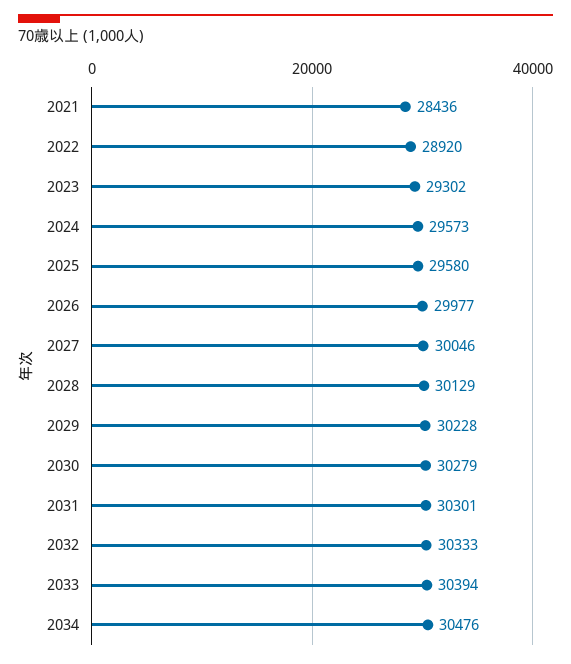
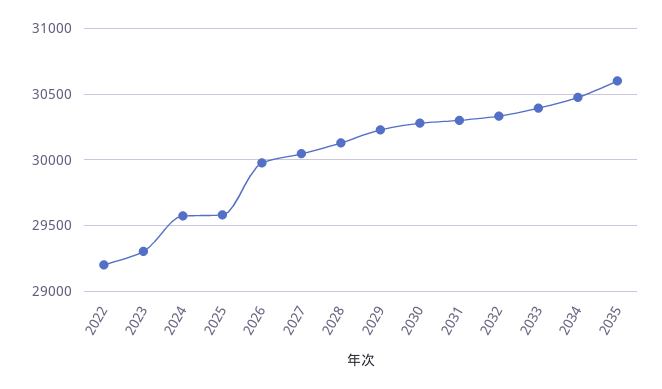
2021: 28436 -> none
2022: 28920 -> 29200
2035: none -> 30600

